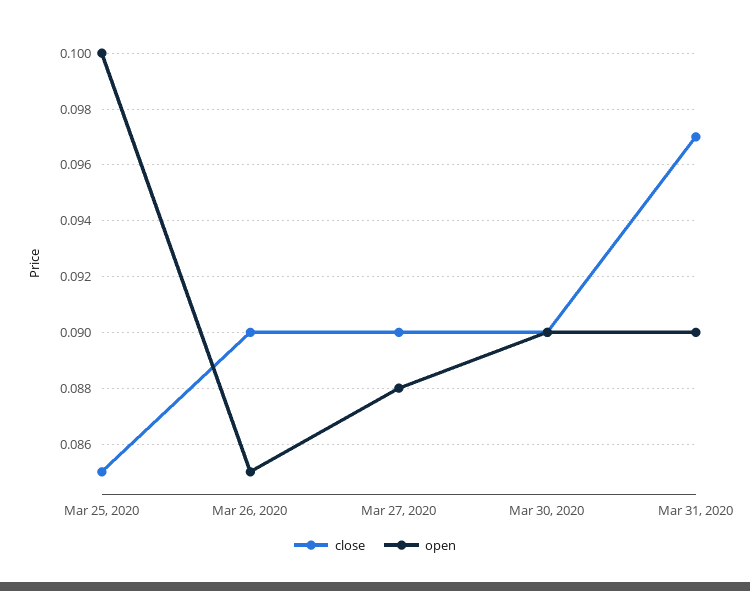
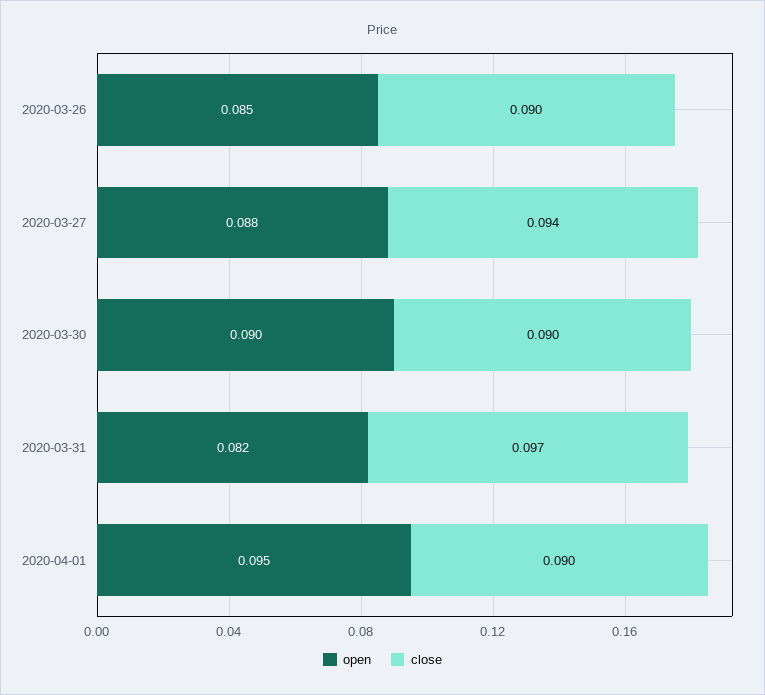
close, Mar 25, 2020: 0.085 -> none
open, Mar 25, 2020: 0.1 -> none
close, Mar 27, 2020: 0.09 -> 0.094
open, Mar 31, 2020: 0.09 -> 0.082
open, 2020-04-01: none -> 0.095
close, 2020-04-01: none -> 0.09

